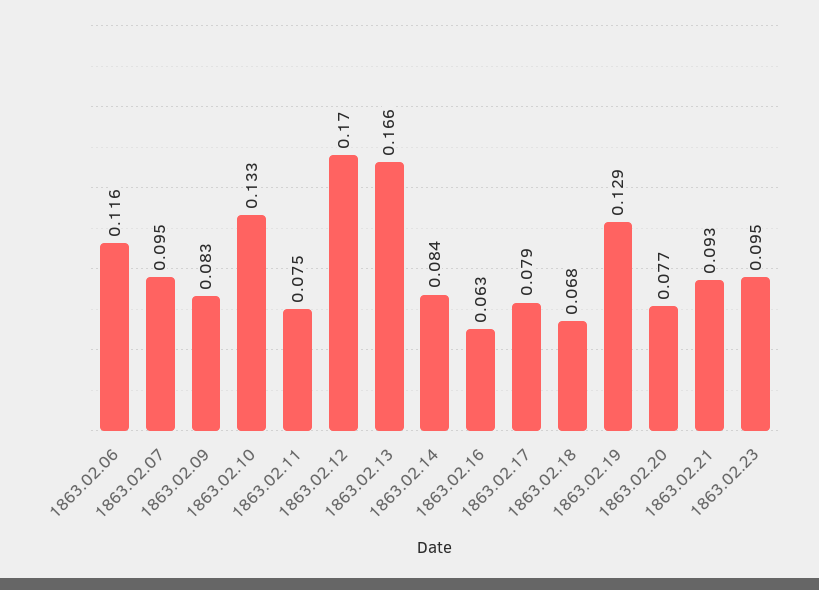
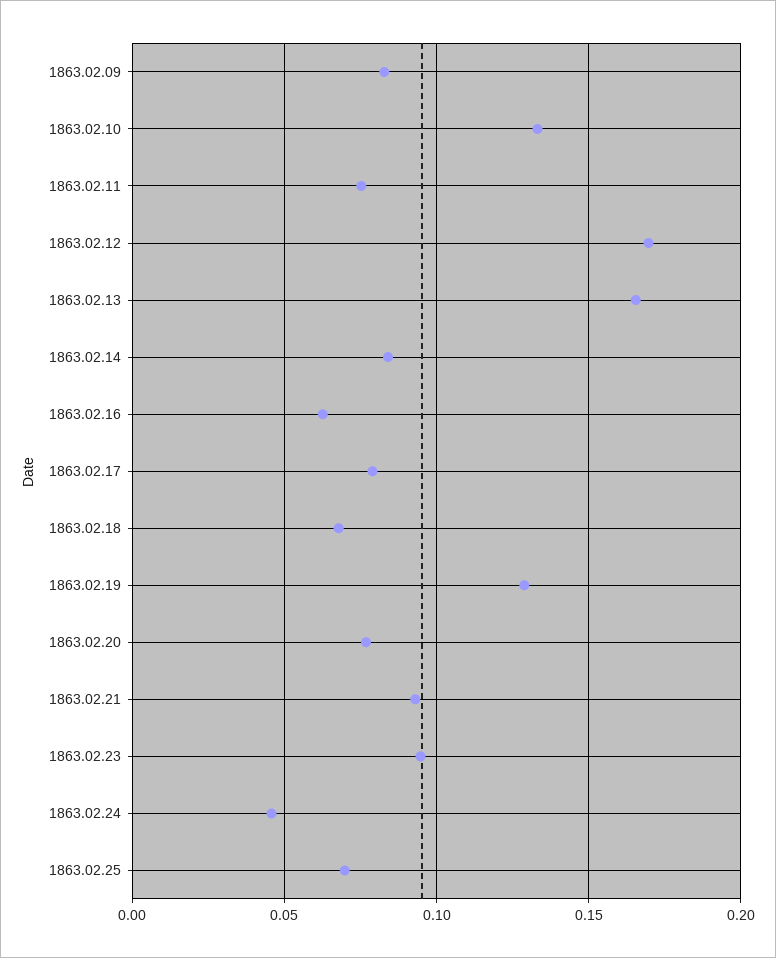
1863.02.06: 0.116 -> none
1863.02.07: 0.095 -> none
1863.02.24: none -> 0.045
1863.02.25: none -> 0.07

